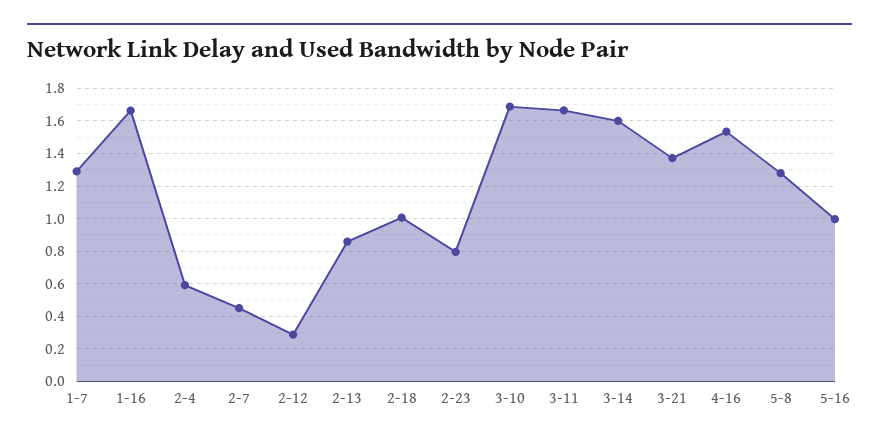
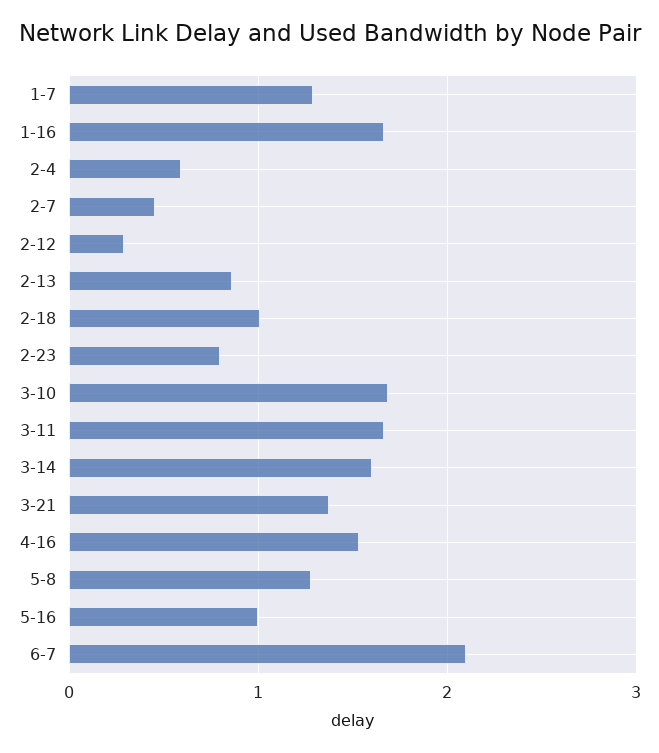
6-7: none -> 2.1

